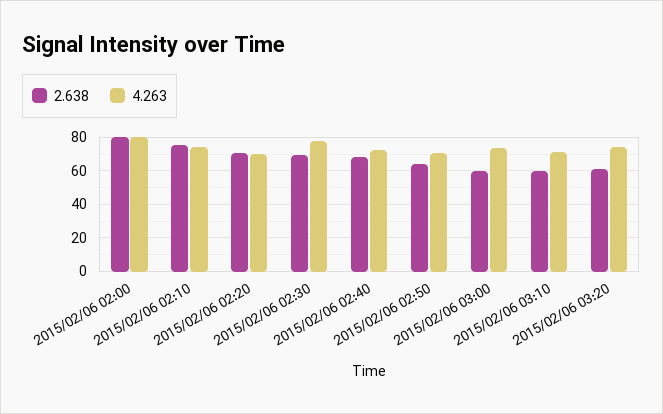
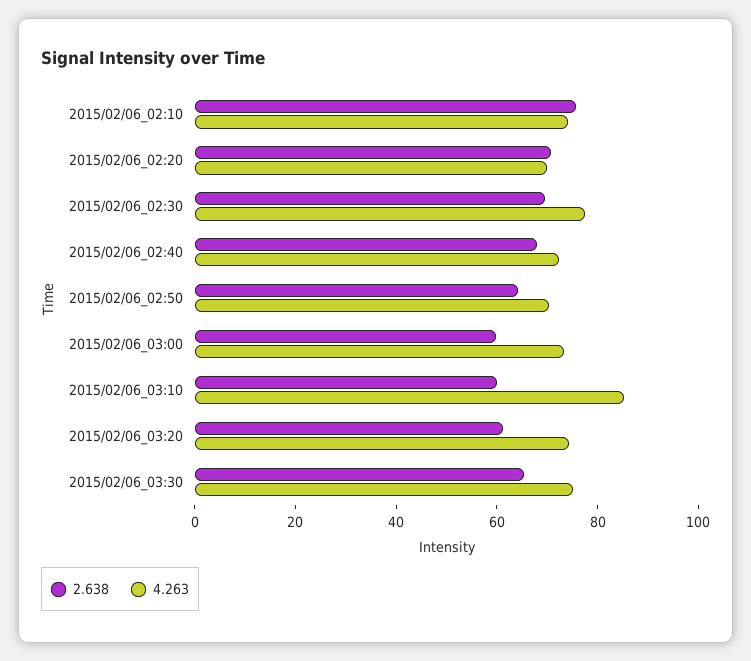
2.638, 2015/02/06 02:00: 80 -> none
4.263, 2015/02/06 02:00: 80 -> none
4.263, 2015/02/06 03:10: 70 -> 85
2.638, 2015/02/06_03:30: none -> 65
4.263, 2015/02/06_03:30: none -> 75

